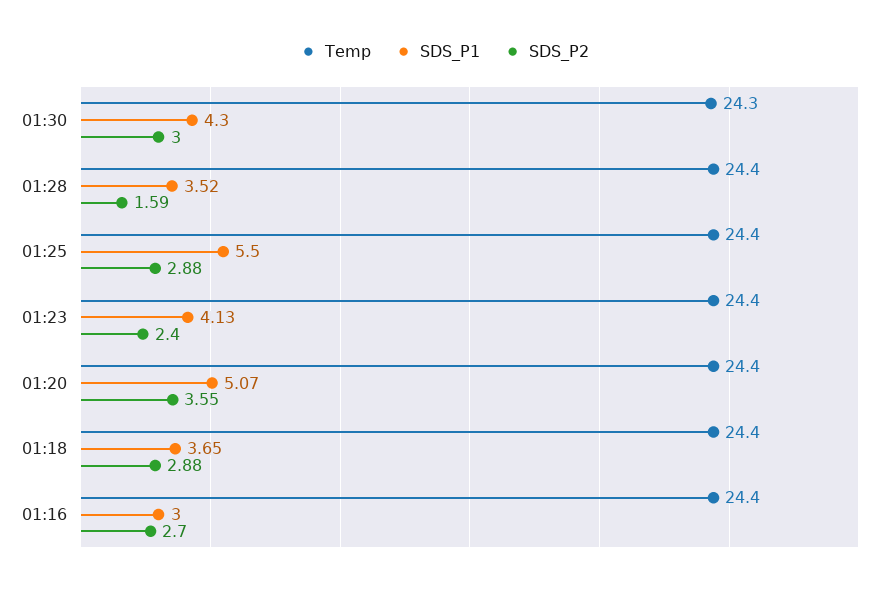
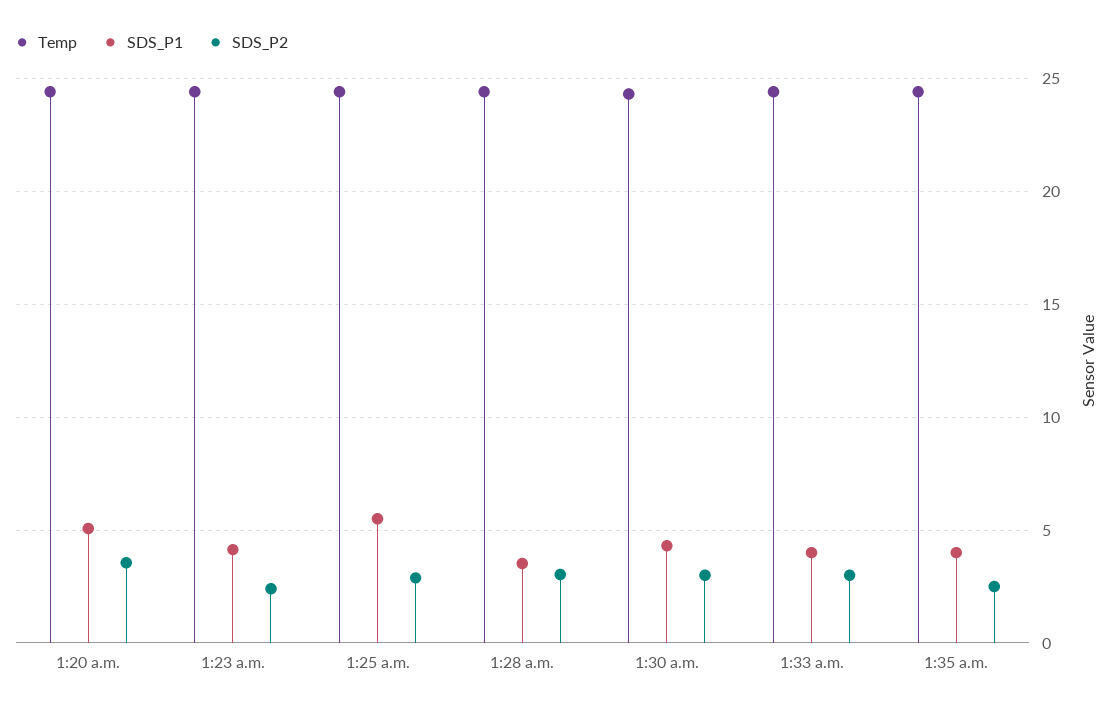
SDS_P2, 01:28: 1.59 -> 3
Temp, 01:18: 24.4 -> none
SDS_P1, 01:18: 3.65 -> none
SDS_P2, 01:18: 2.88 -> none
Temp, 01:16: 24.4 -> none
SDS_P1, 01:16: 3 -> none
SDS_P2, 01:16: 2.7 -> none
Temp, 1:33 a.m.: none -> 24.5
SDS_P1, 1:33 a.m.: none -> 4
SDS_P2, 1:33 a.m.: none -> 3
Temp, 1:35 a.m.: none -> 24.5
SDS_P1, 1:35 a.m.: none -> 4
SDS_P2, 1:35 a.m.: none -> 2.5

